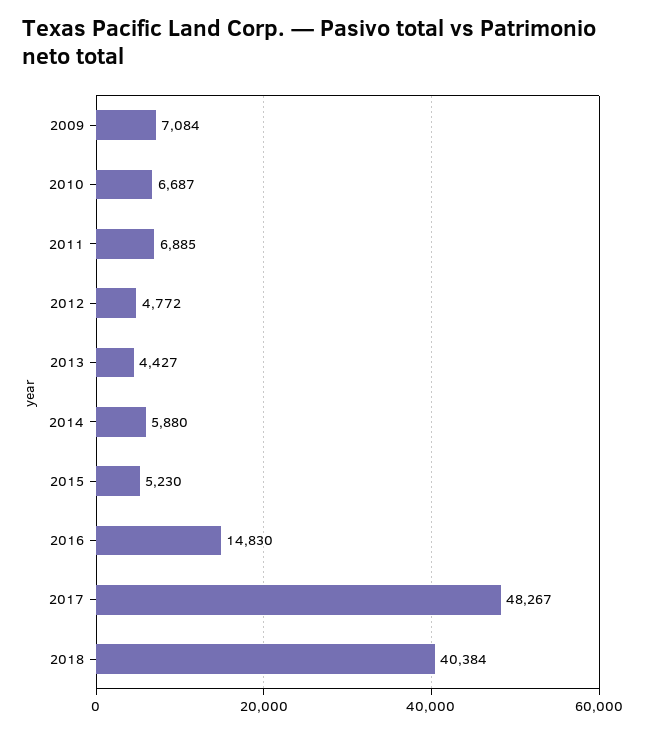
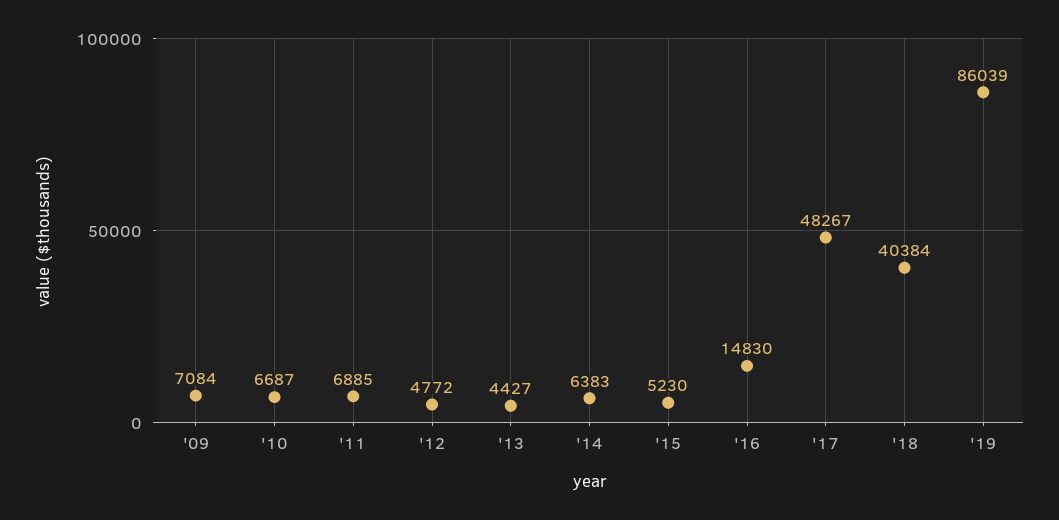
2014: 5880 -> 6383
'19: none -> 86039

